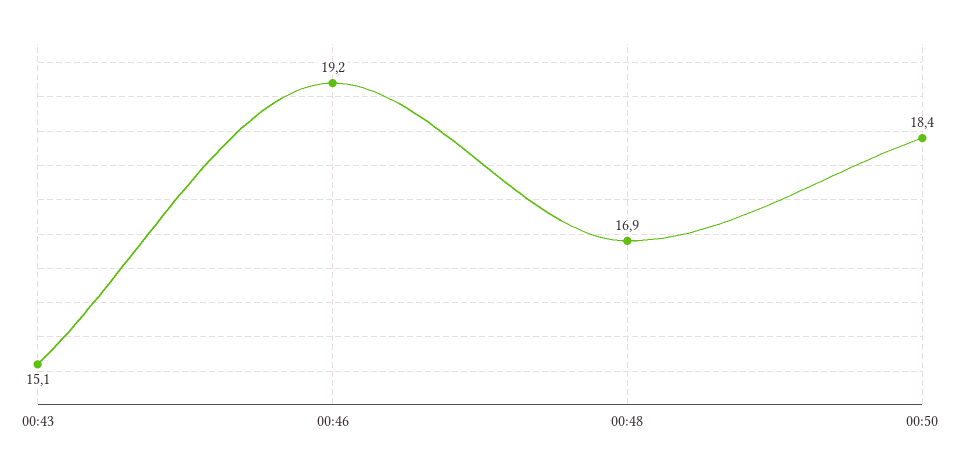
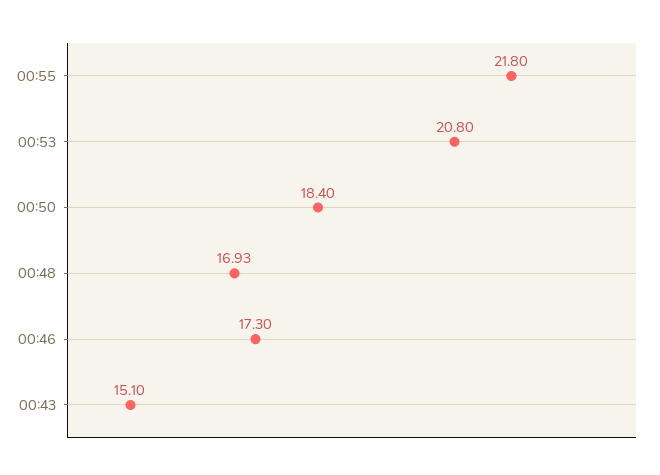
00:46: 19.2 -> 17.3
00:55: none -> 21.8
00:53: none -> 20.8

